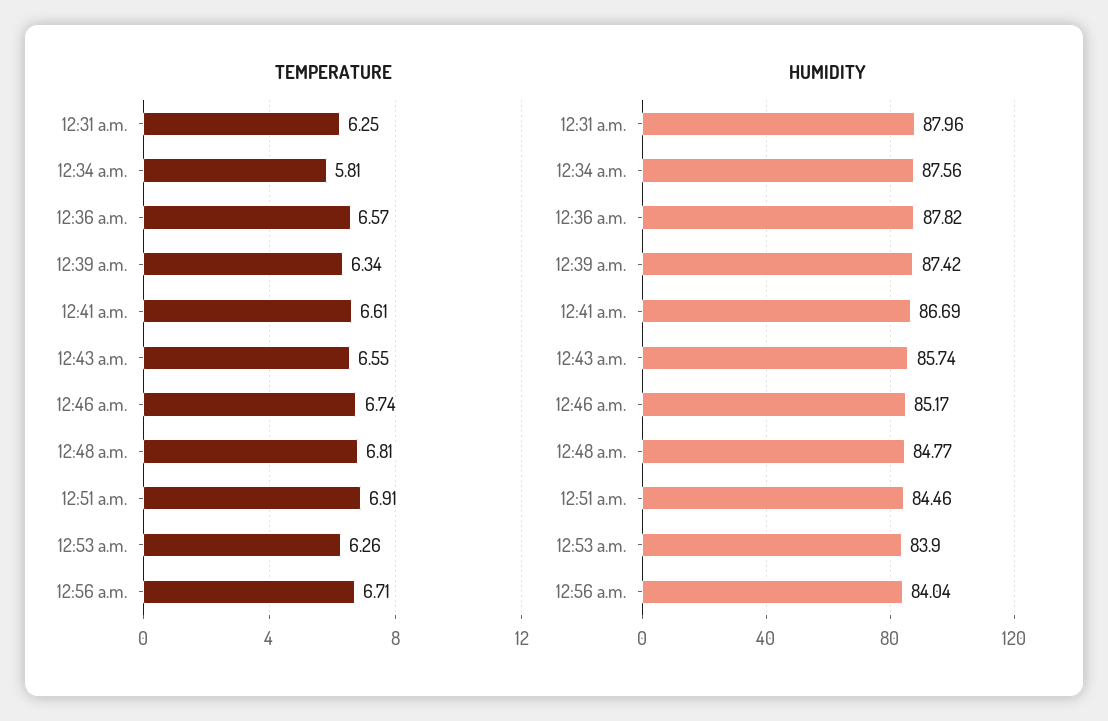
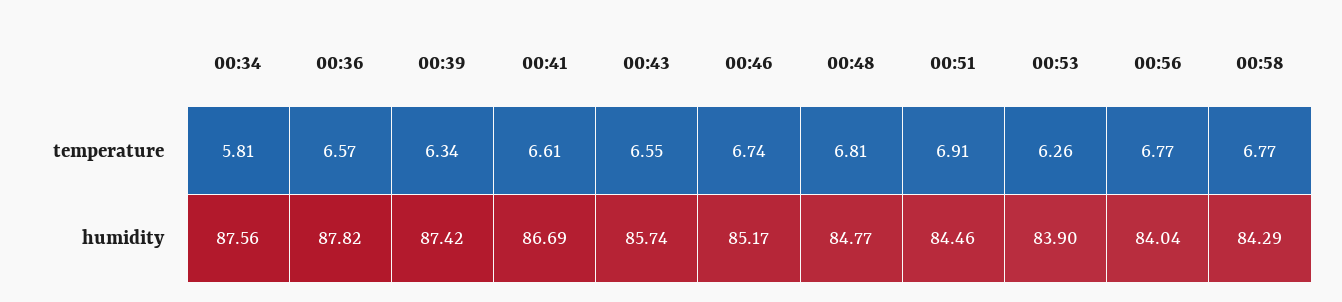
TEMPERATURE, 12:31 a.m.: 6.25 -> none
TEMPERATURE, 12:56 a.m.: 6.71 -> 6.77
HUMIDITY, 12:31 a.m.: 87.96 -> none
TEMPERATURE, 00:58: none -> 6.77
HUMIDITY, 00:58: none -> 84.29

